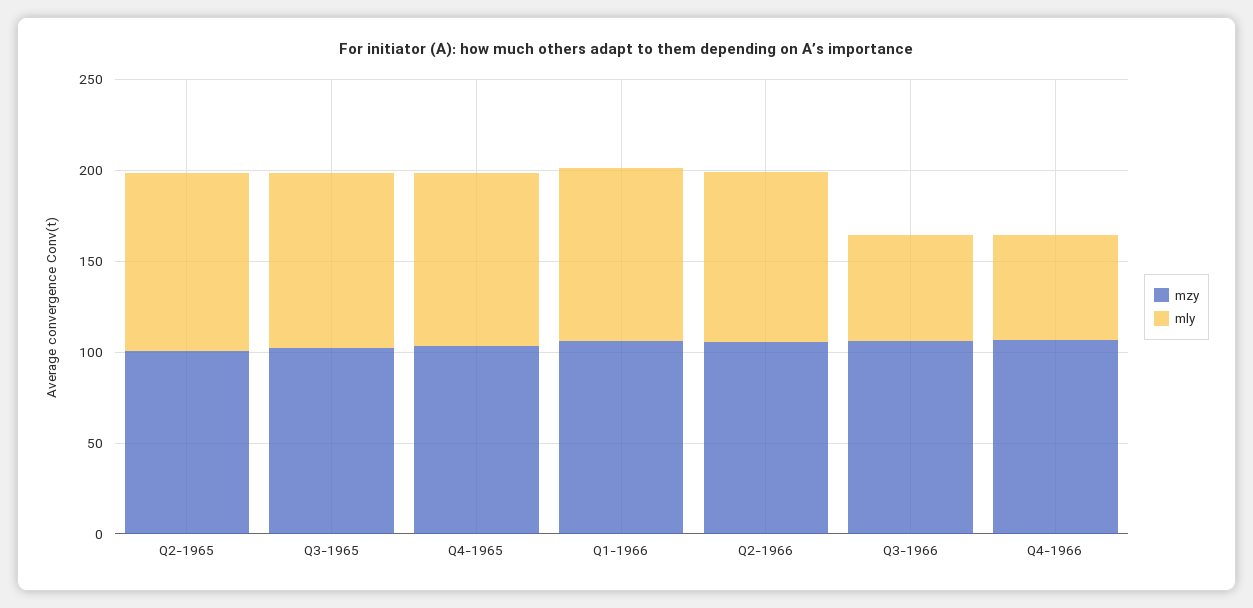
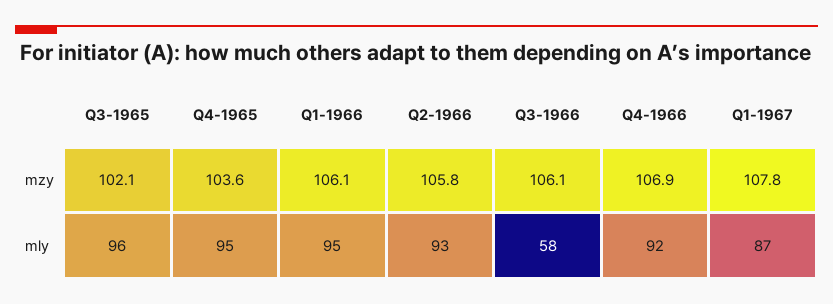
mzy, Q2-1965: 100 -> none
mly, Q2-1965: 100 -> none
mly, Q4-1966: 60 -> 92
mzy, Q1-1967: none -> 107.8
mly, Q1-1967: none -> 87

